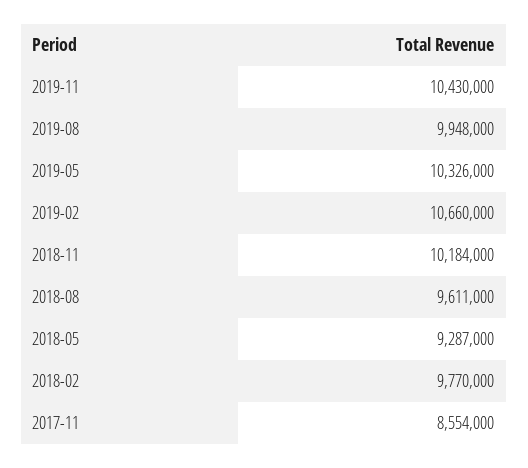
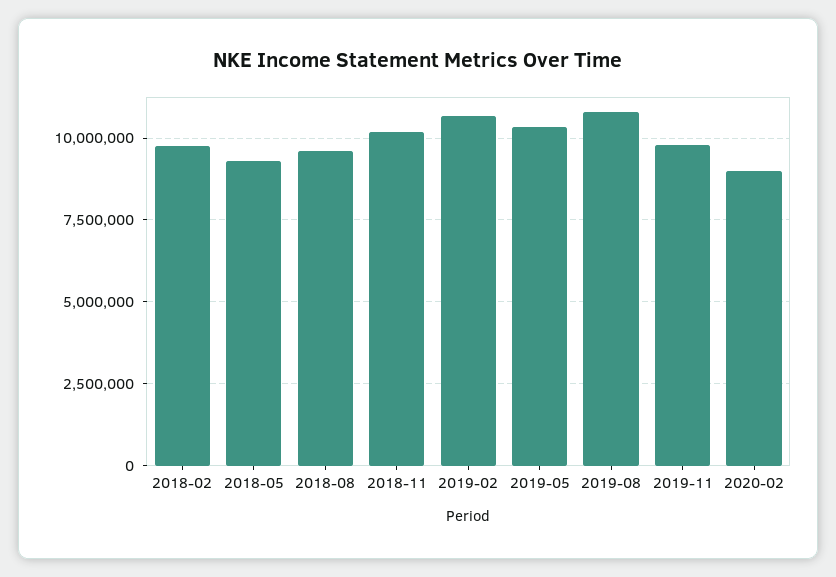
2019-11: 10430000 -> 9750000
2019-08: 9948000 -> 10750000
2017-11: 8554000 -> none
2020-02: none -> 9000000

